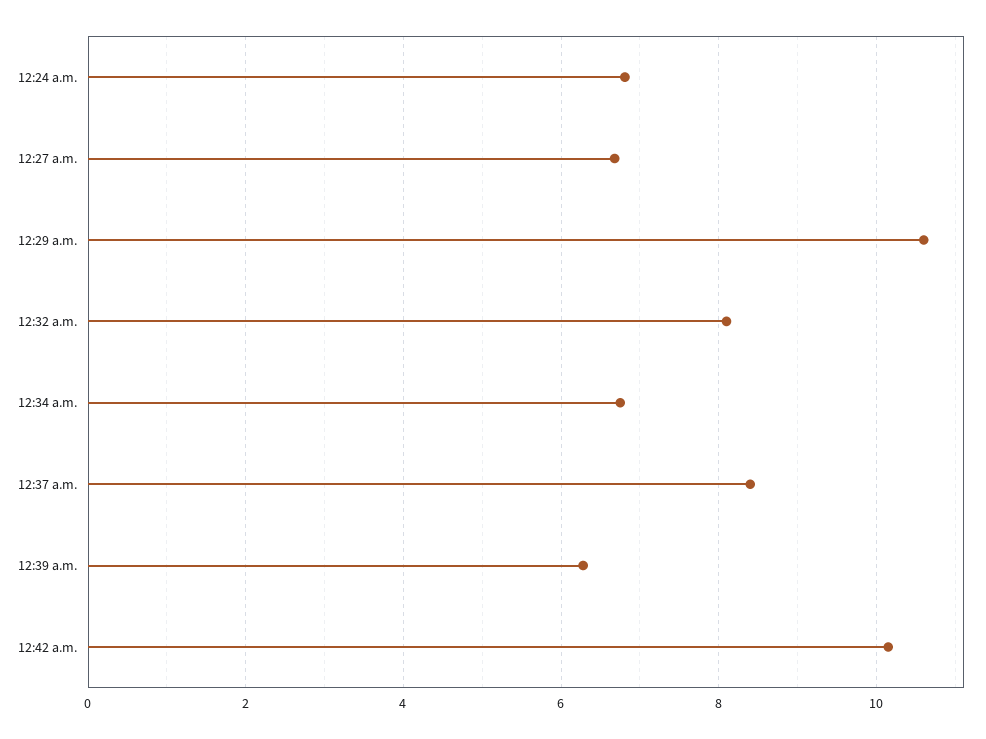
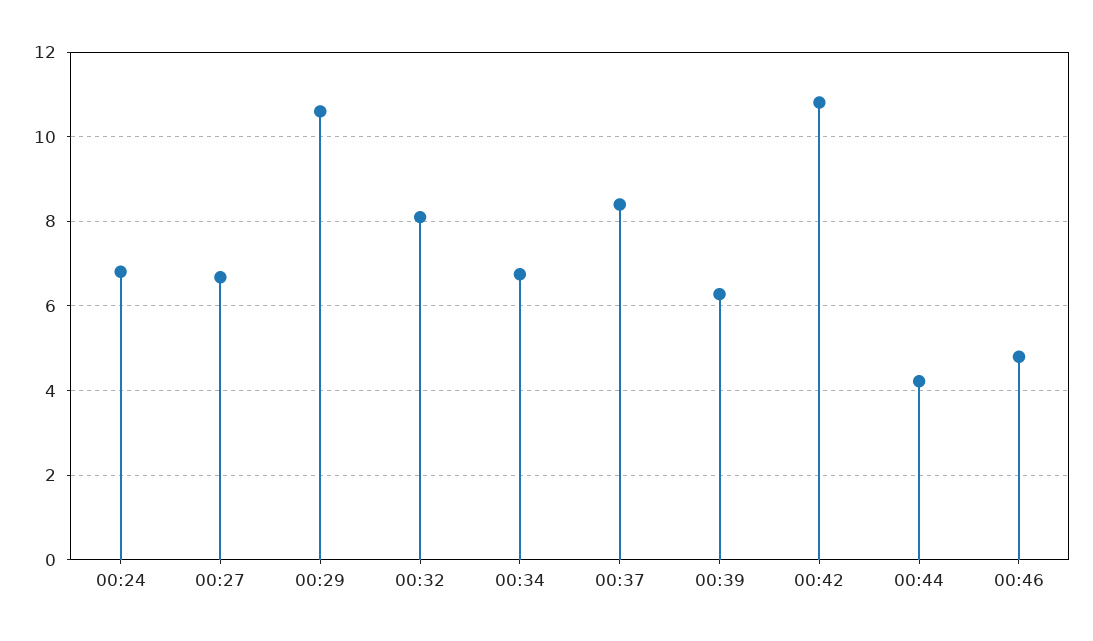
12:42 a.m.: 10.2 -> 10.8
00:44: none -> 4.2
00:46: none -> 4.8

